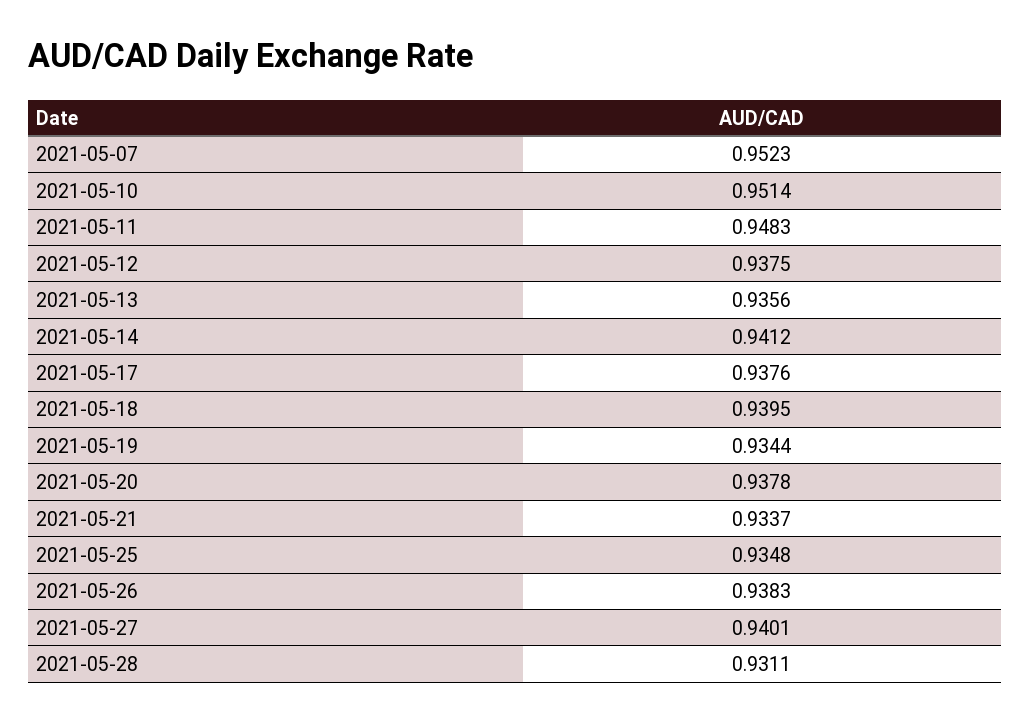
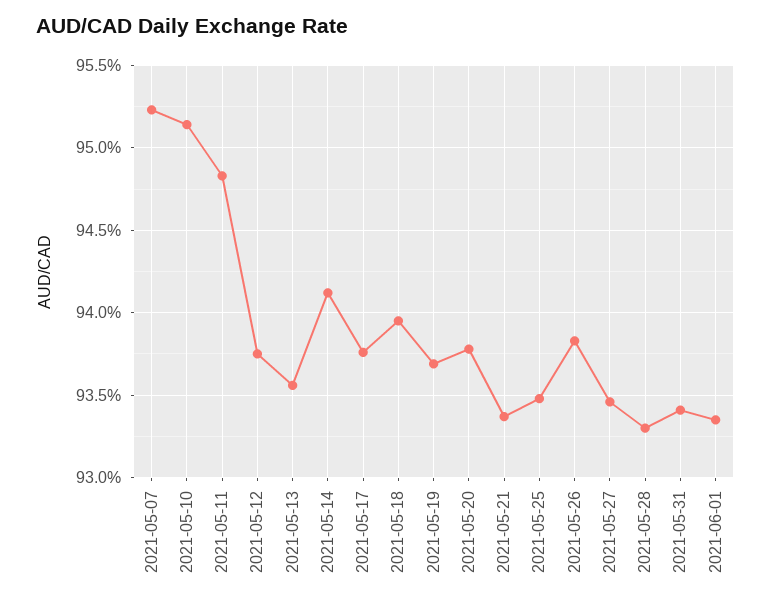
2021-05-19: 0.9344 -> 0.937
2021-05-27: 0.9401 -> 0.9345
2021-05-28: 0.9311 -> 0.933
2021-05-31: none -> 0.934
2021-06-01: none -> 0.9335

